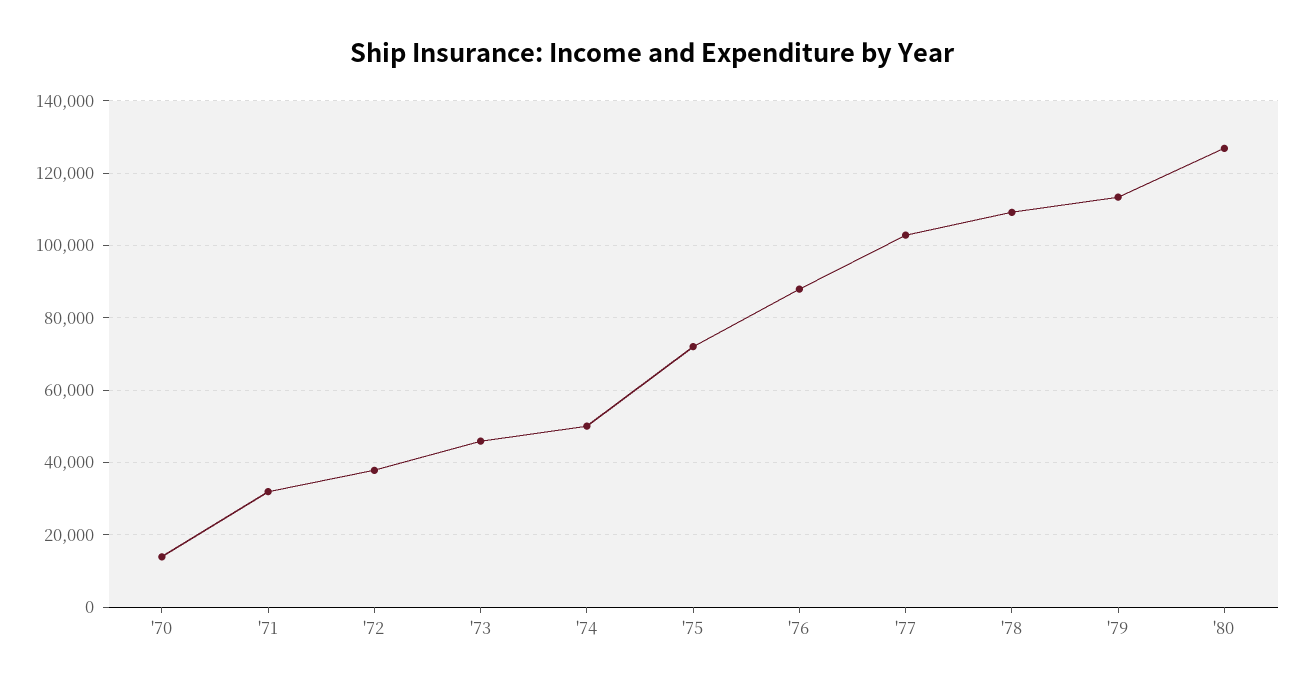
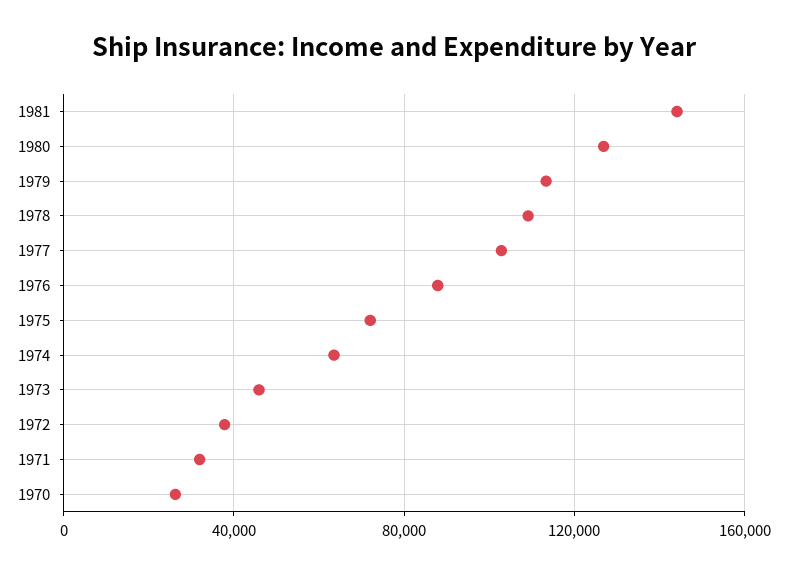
'70: 14000 -> 25000
'74: 50000 -> 65000
1981: none -> 145000

